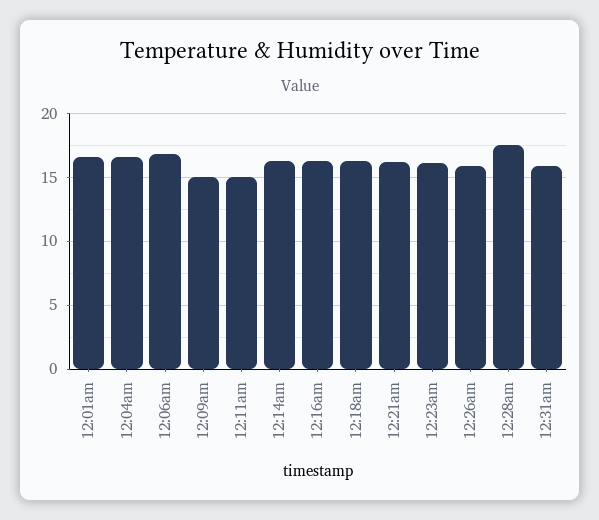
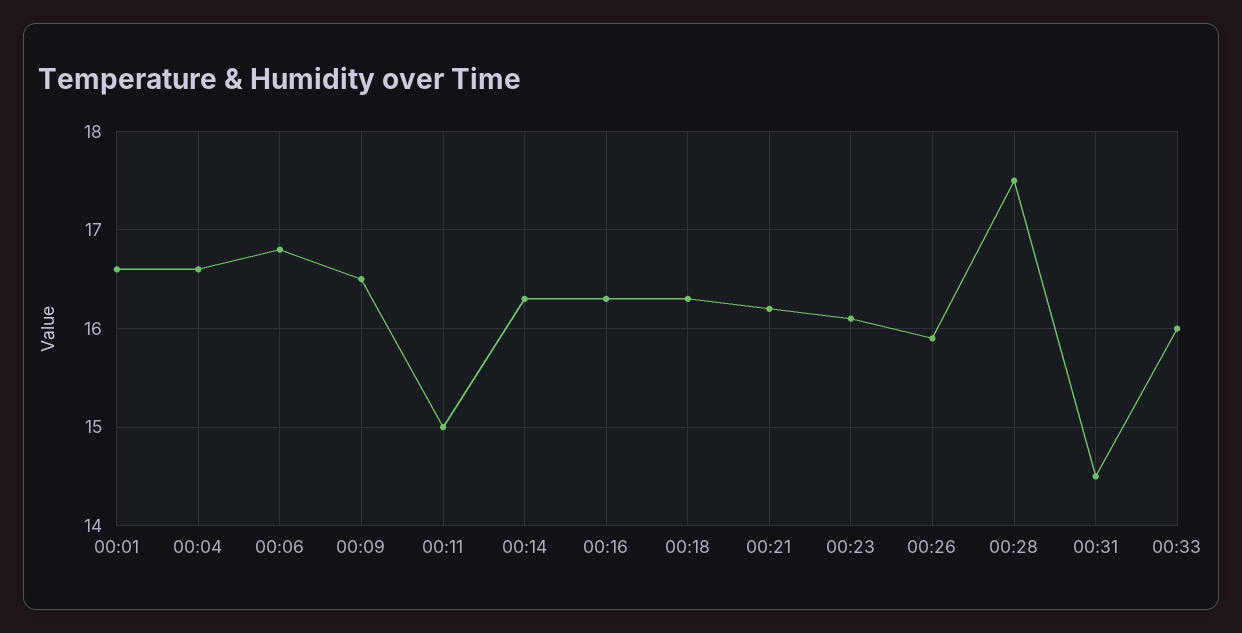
12:09am: 15 -> 16.5
12:31am: 16 -> 14.5
00:33: none -> 16

